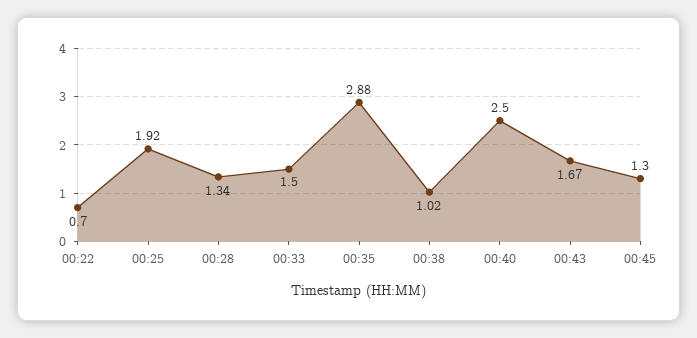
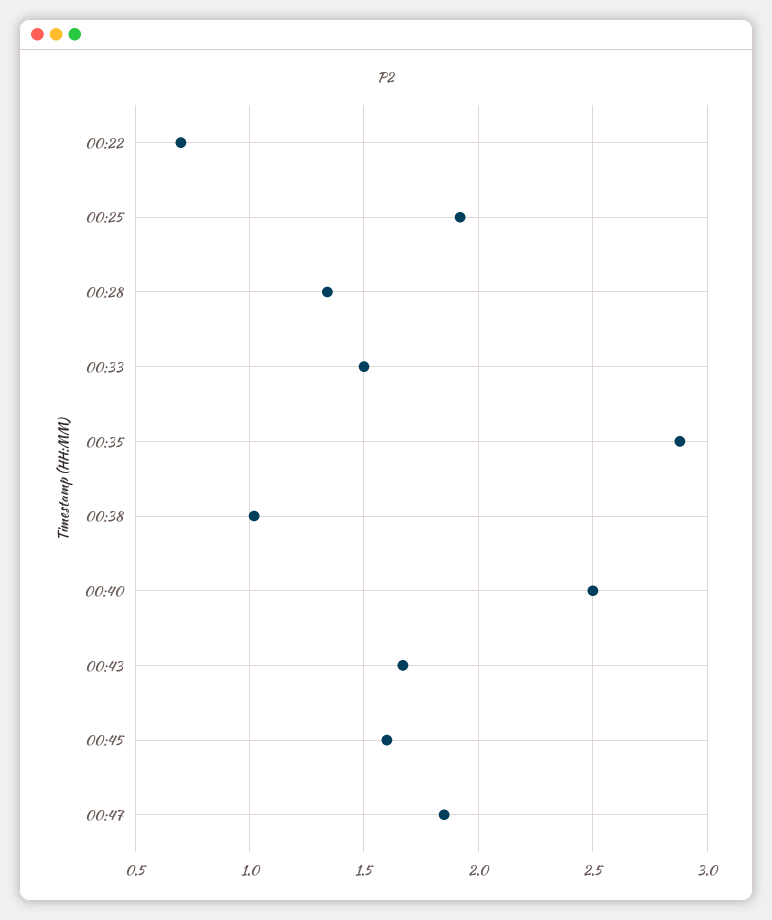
00:45: 1.3 -> 1.6
00:47: none -> 1.85

